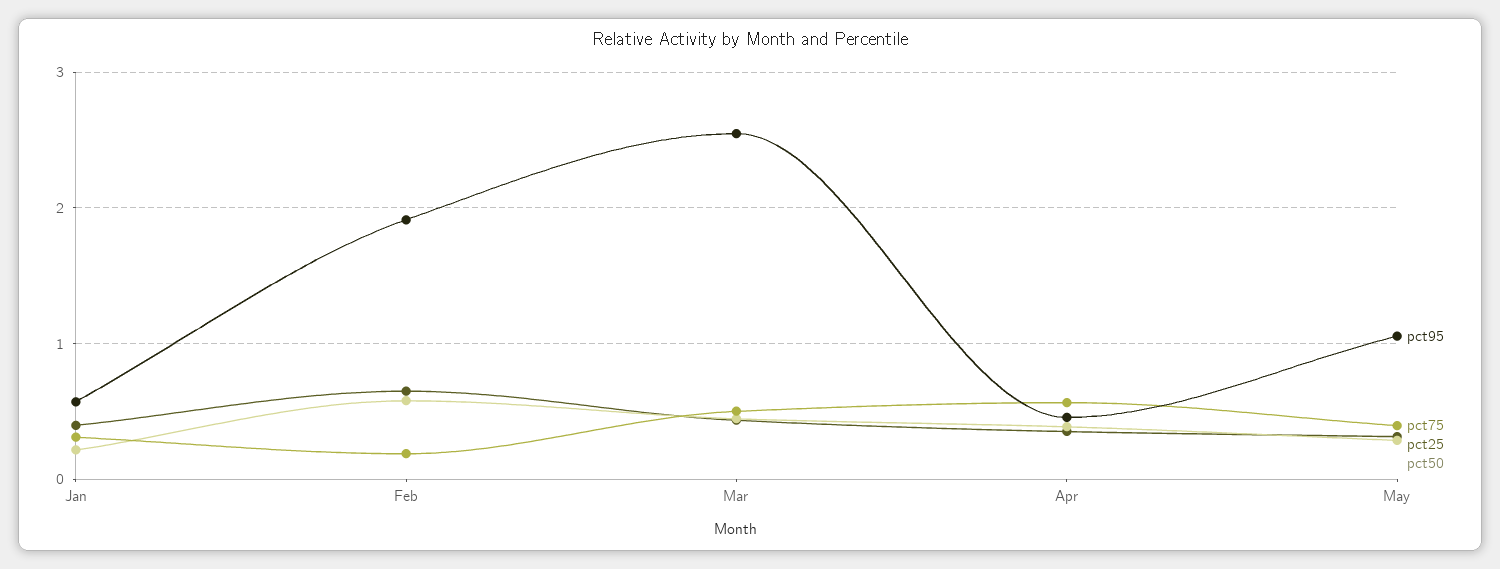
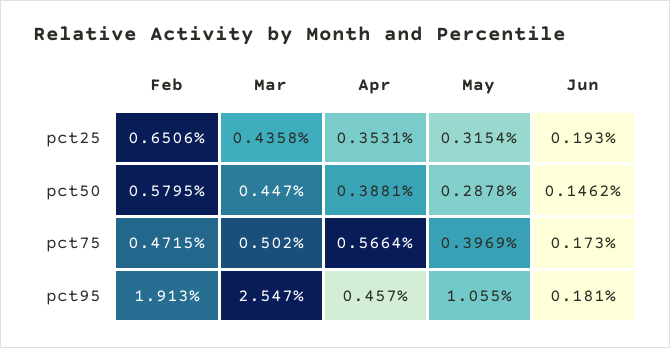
pct95, Jan: 0.6 -> none
pct75, Jan: 0.3 -> none
pct25, Jan: 0.4 -> none
pct50, Jan: 0.2 -> none
pct75, Feb: 0.2 -> 0.4715
pct25, Jun: none -> 0.193
pct50, Jun: none -> 0.1462
pct75, Jun: none -> 0.173
pct95, Jun: none -> 0.181

